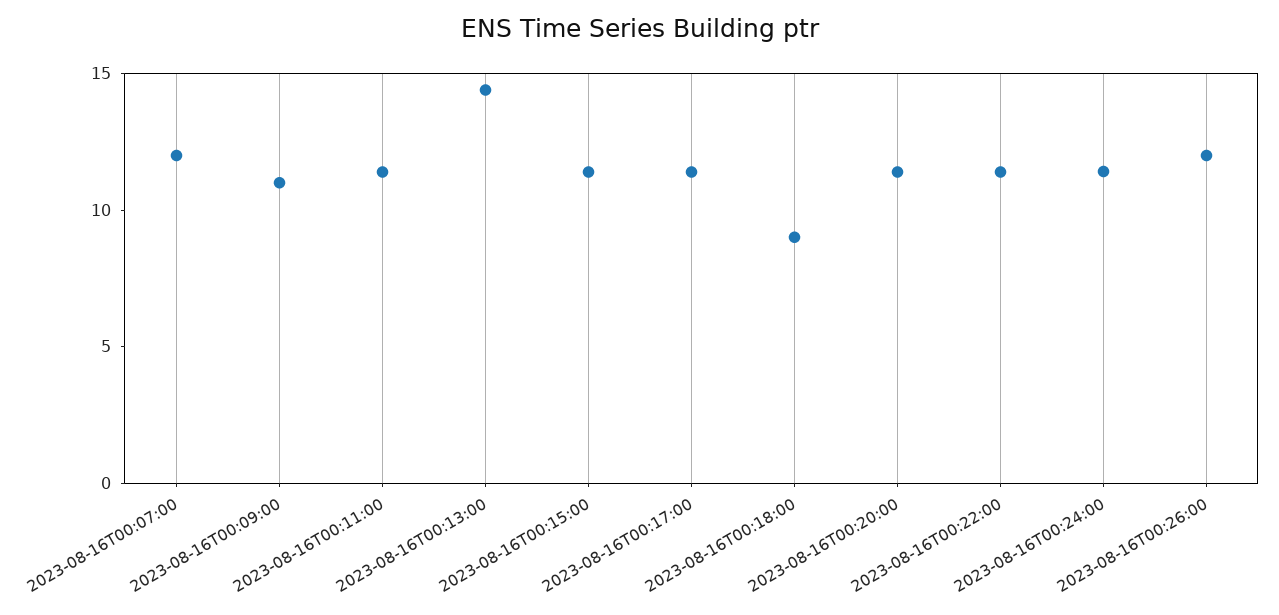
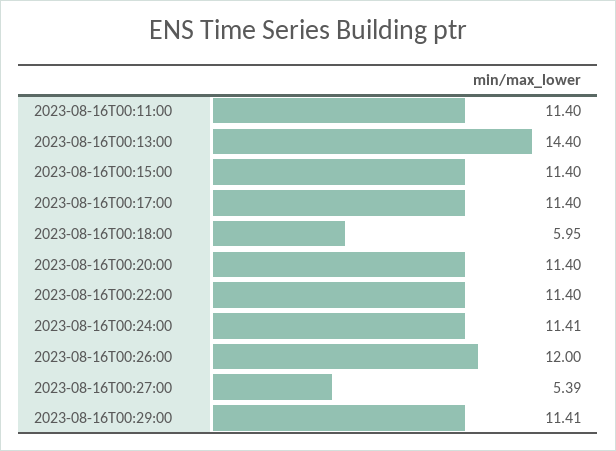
2023-08-16T00:07:00: 12 -> none
2023-08-16T00:09:00: 11 -> none
2023-08-16T00:18:00: 9 -> 5.95
2023-08-16T00:27:00: none -> 5.39
2023-08-16T00:29:00: none -> 11.41

